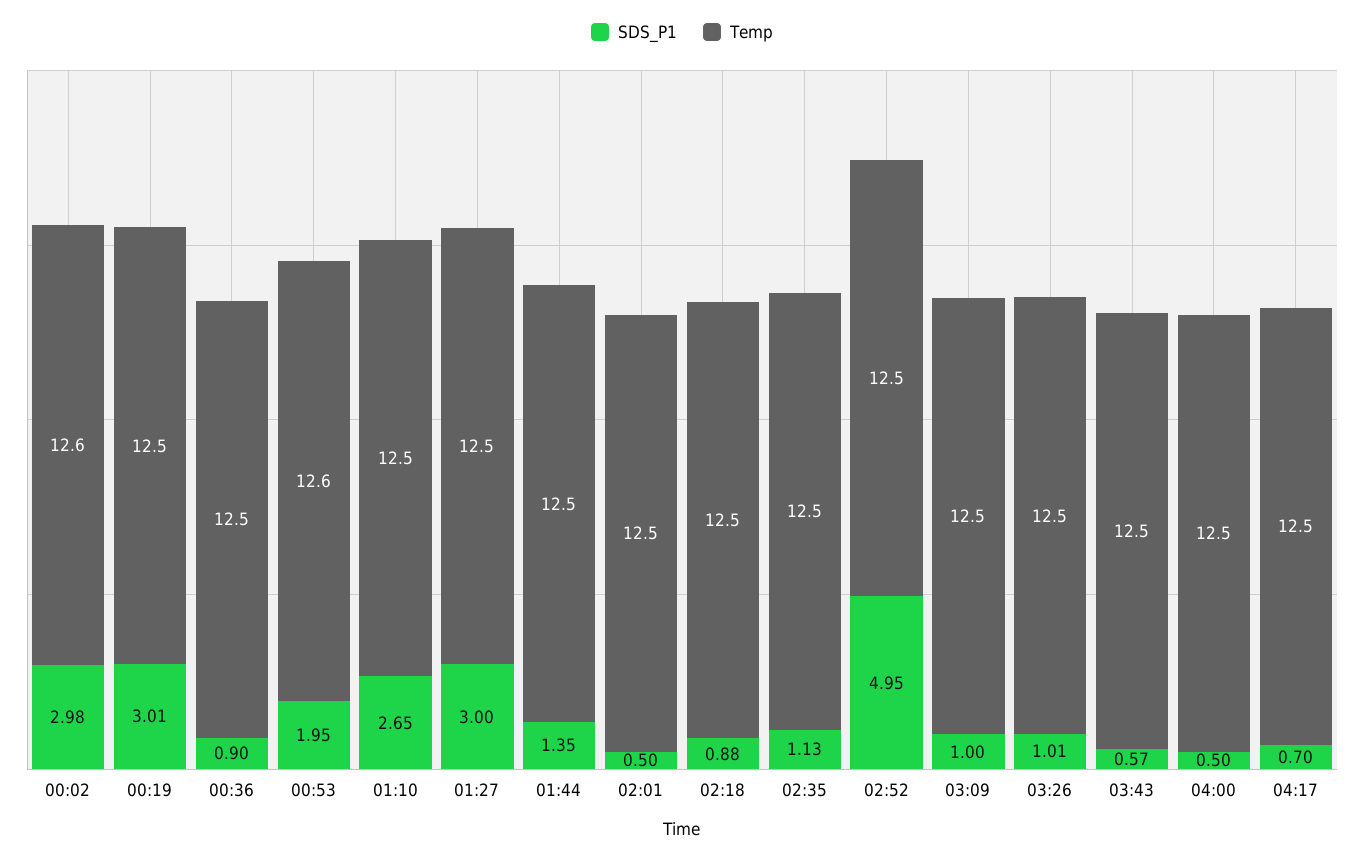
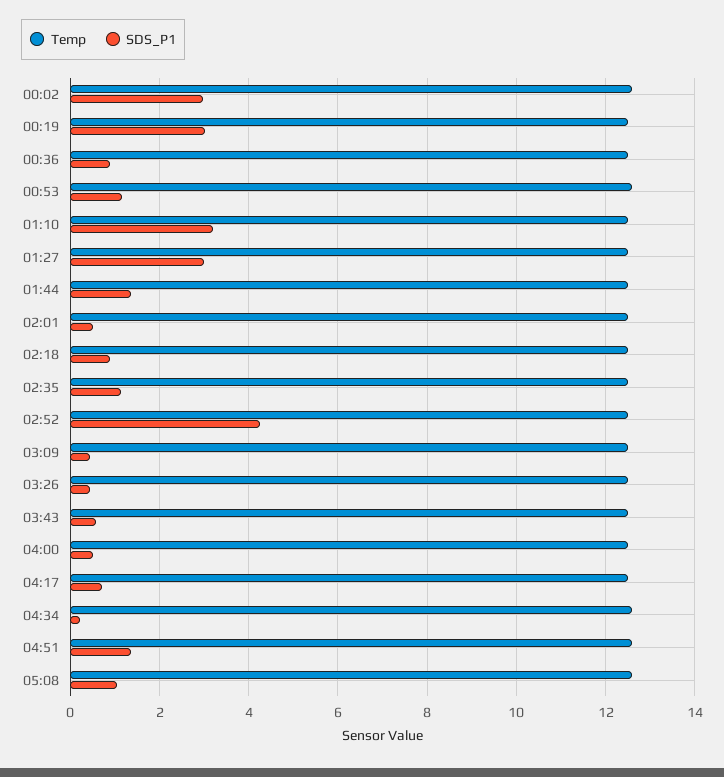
SDS_P1, 00:53: 1.95 -> 1.2
SDS_P1, 01:10: 2.65 -> 3.2
SDS_P1, 02:52: 4.95 -> 4.2
SDS_P1, 03:09: 1 -> 0.4
SDS_P1, 03:26: 1.01 -> 0.4
Temp, 04:34: none -> 12.6
SDS_P1, 04:34: none -> 0.2
Temp, 04:51: none -> 12.6
SDS_P1, 04:51: none -> 1.4
Temp, 05:08: none -> 12.6
SDS_P1, 05:08: none -> 1

